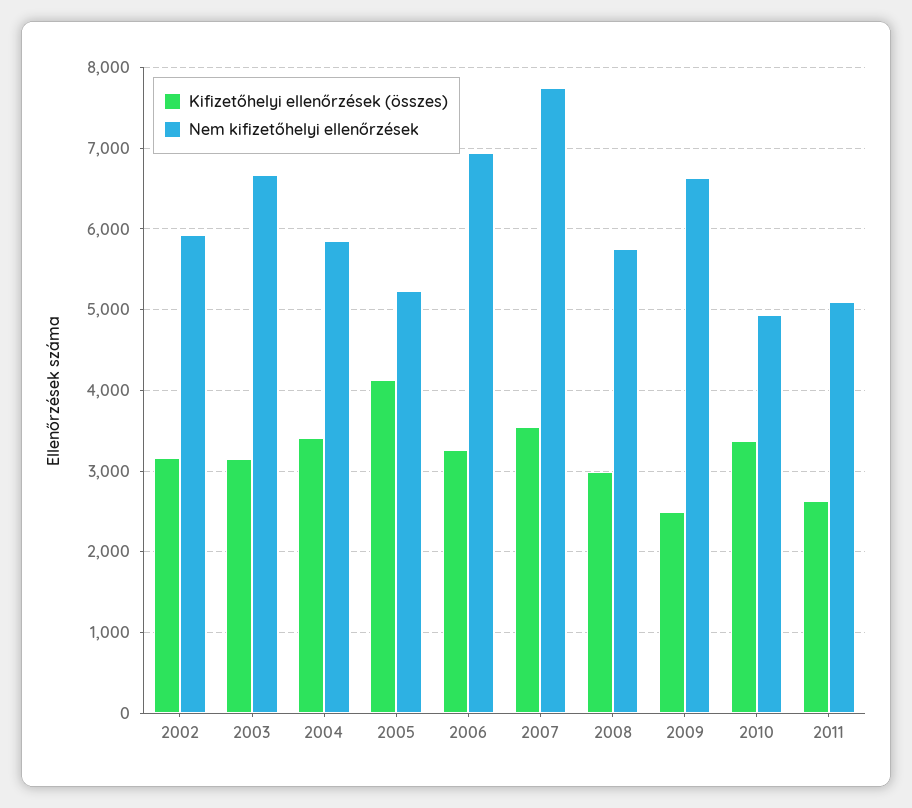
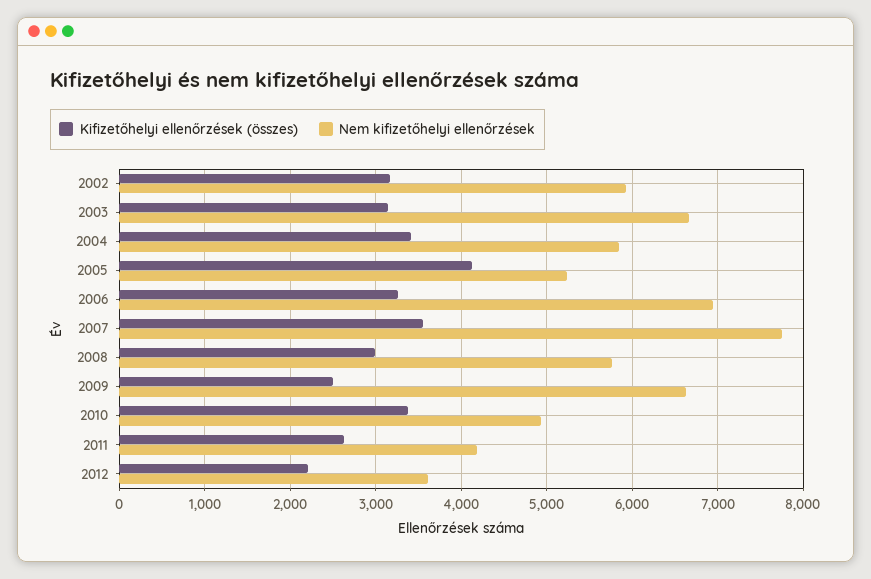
Nem kifizetőhelyi ellenőrzések, 2011: 5100 -> 4200
Kifizetőhelyi ellenőrzések (összes), 2012: none -> 2200
Nem kifizetőhelyi ellenőrzések, 2012: none -> 3600

